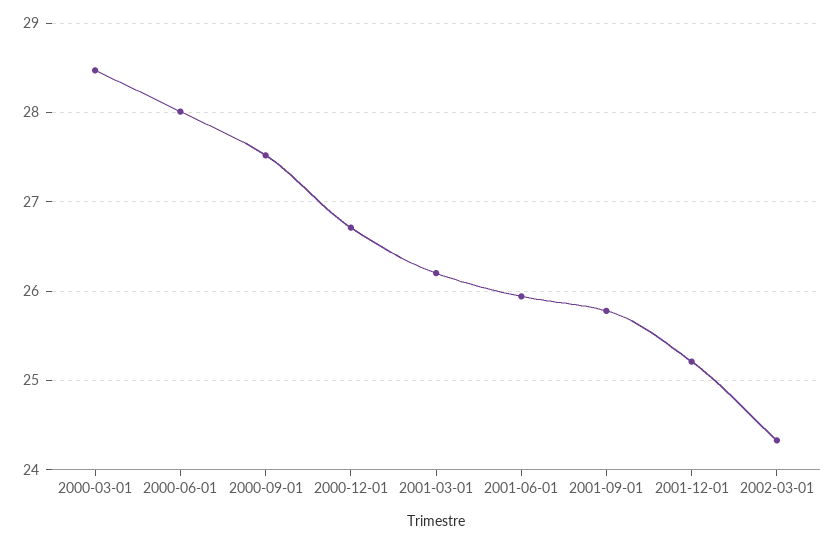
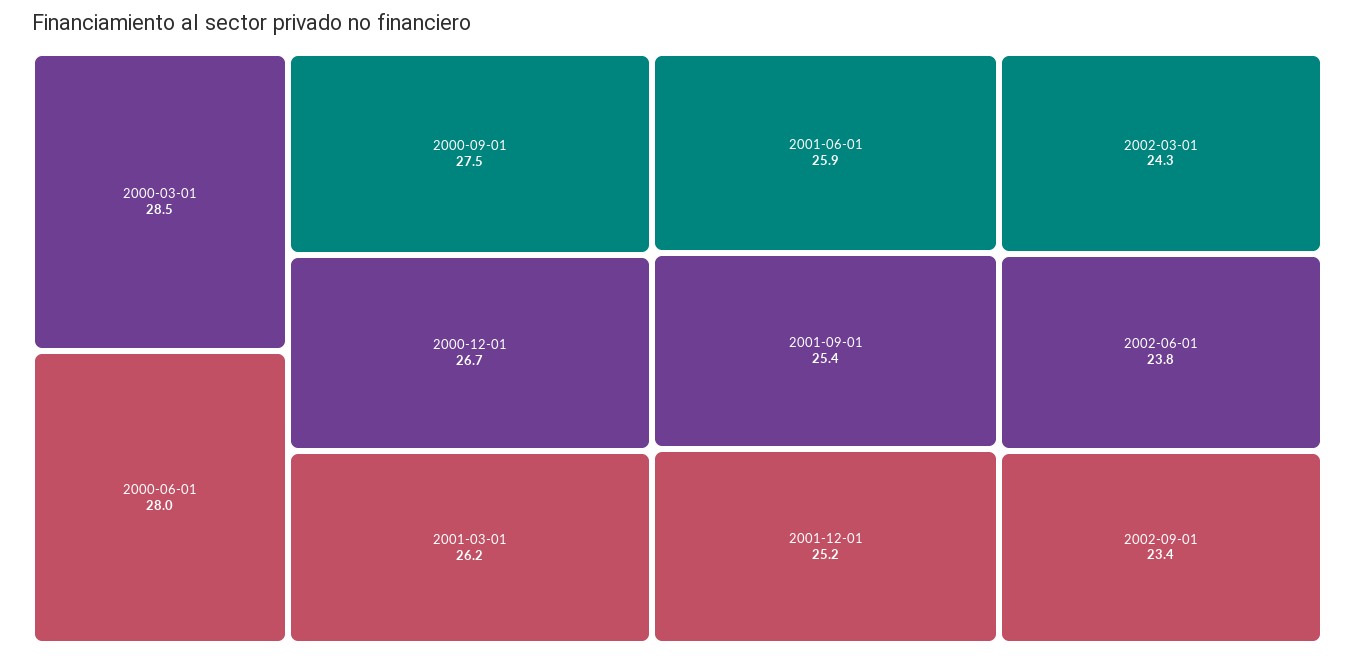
2001-09-01: 25.8 -> 25.4
2002-06-01: none -> 23.8
2002-09-01: none -> 23.4

